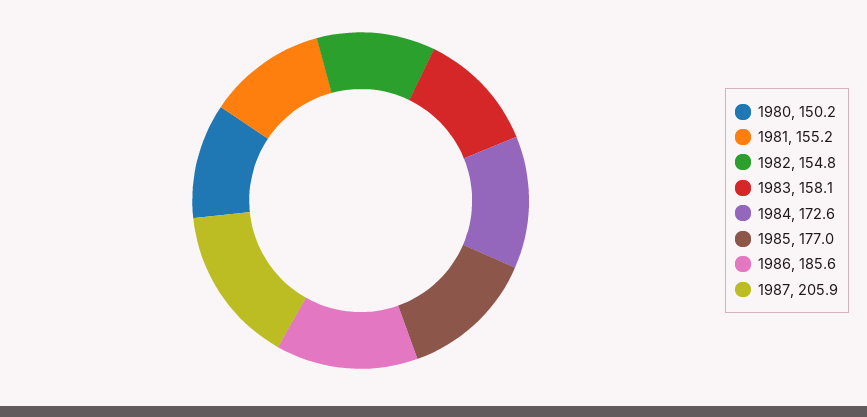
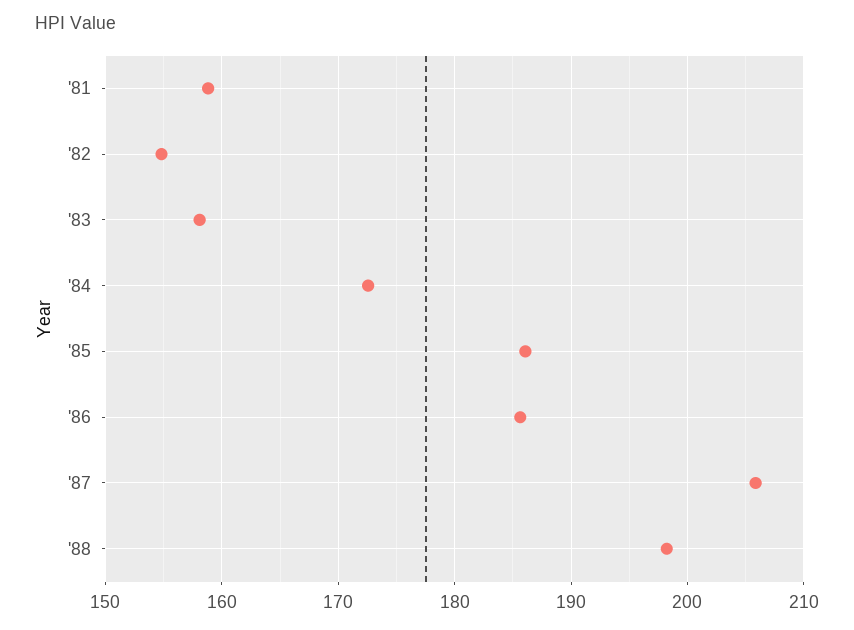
1980: 150.2 -> none
1981: 155.2 -> 159
1985: 177 -> 186
'88: none -> 198

